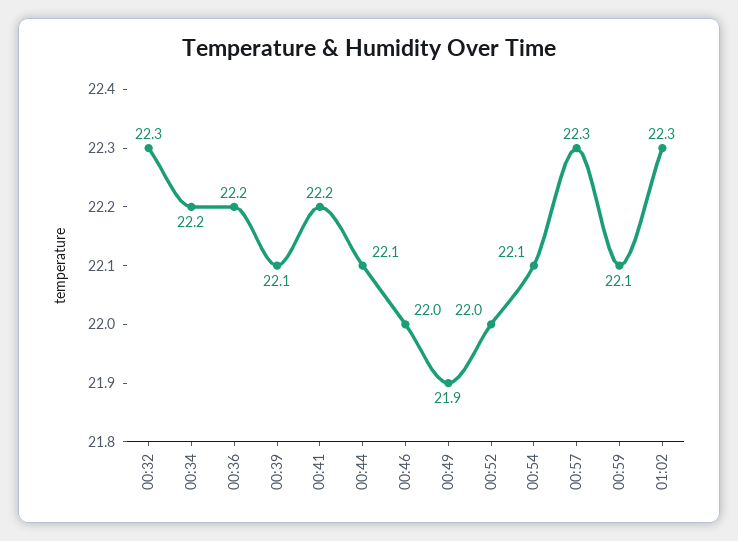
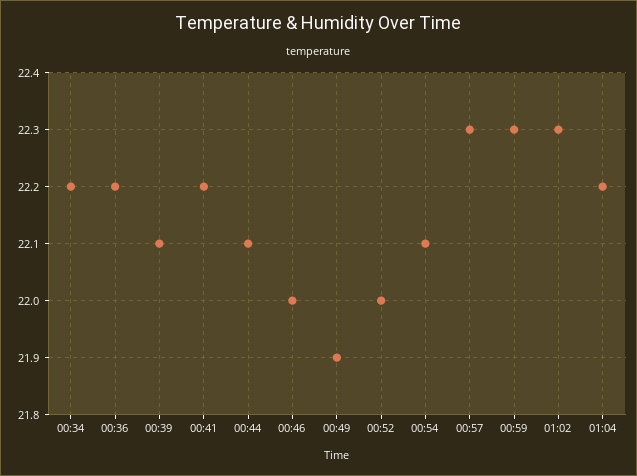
00:32: 22.3 -> none
00:59: 22.1 -> 22.3
01:04: none -> 22.2

